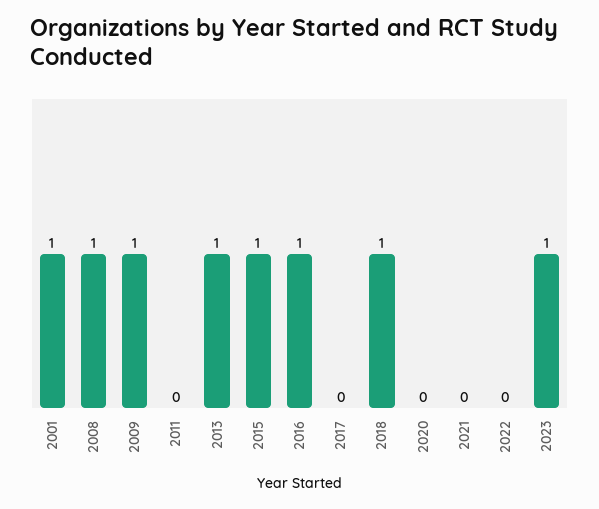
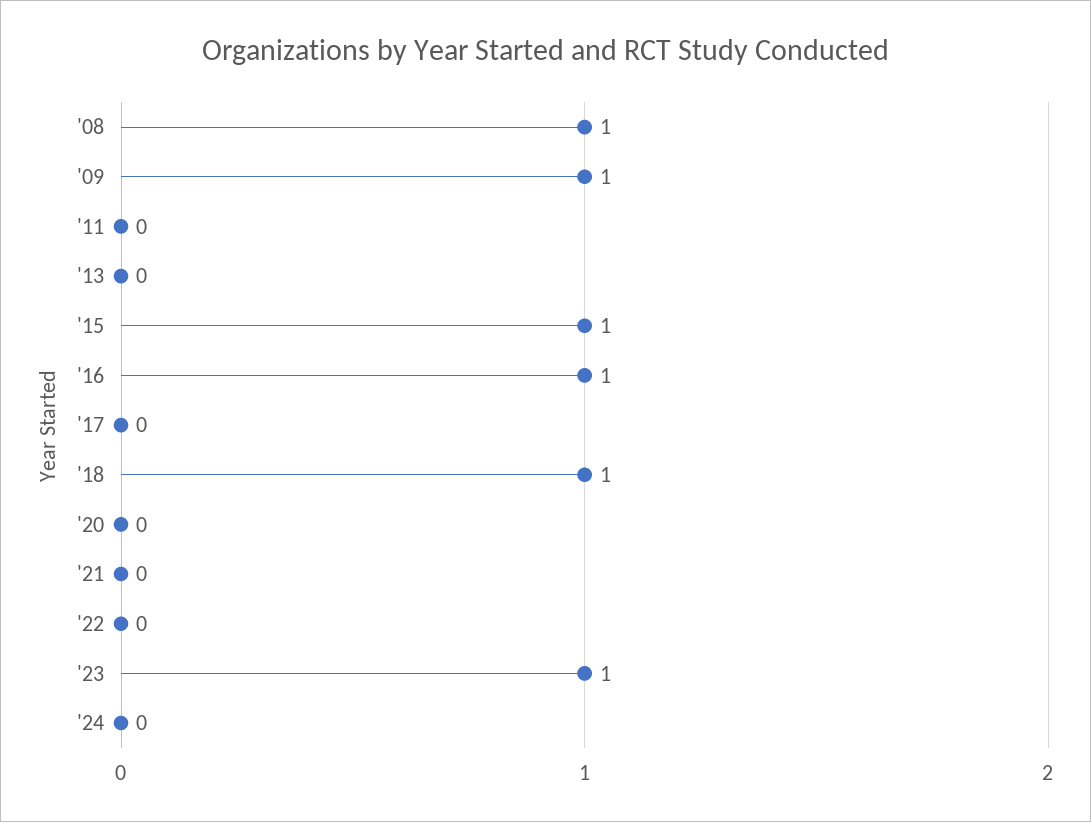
2001: 1 -> none
2013: 1 -> 0
'24: none -> 0

